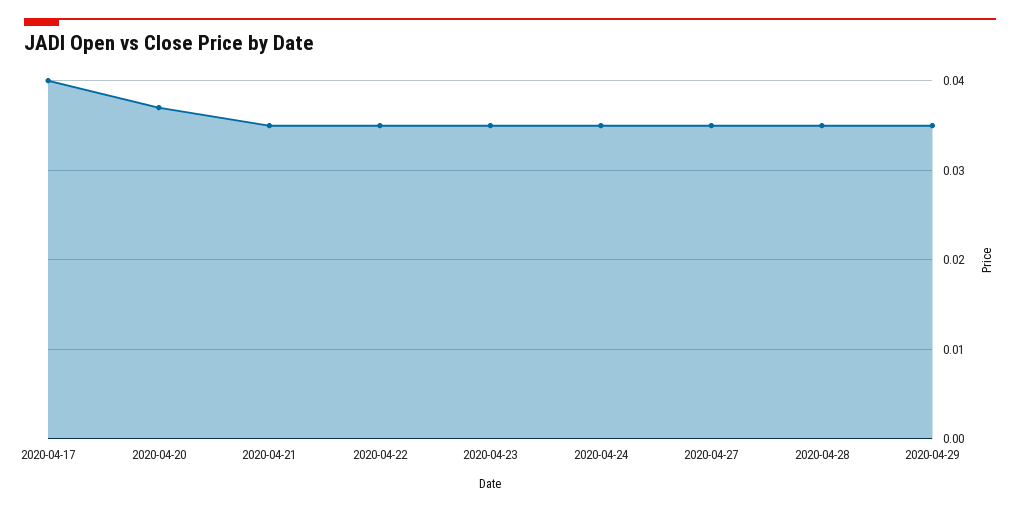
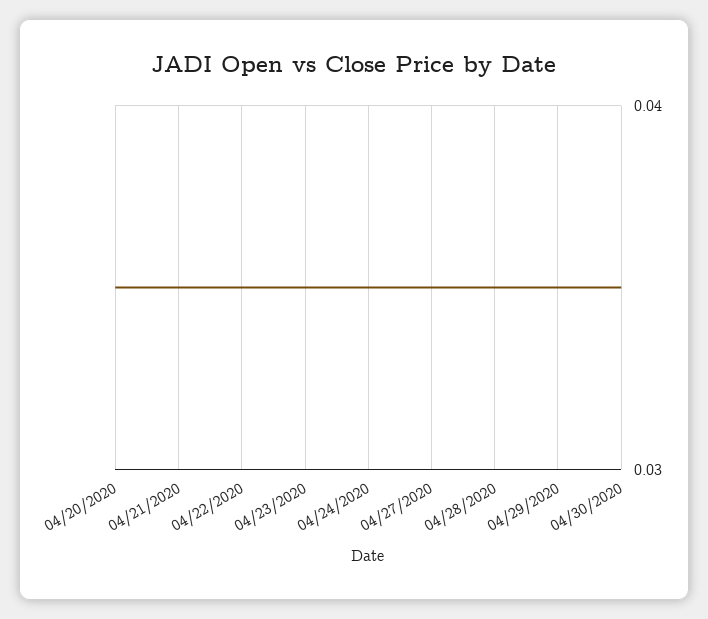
2020-04-17: 0.04 -> none
2020-04-20: 0.037 -> 0.035
04/30/2020: none -> 0.035

